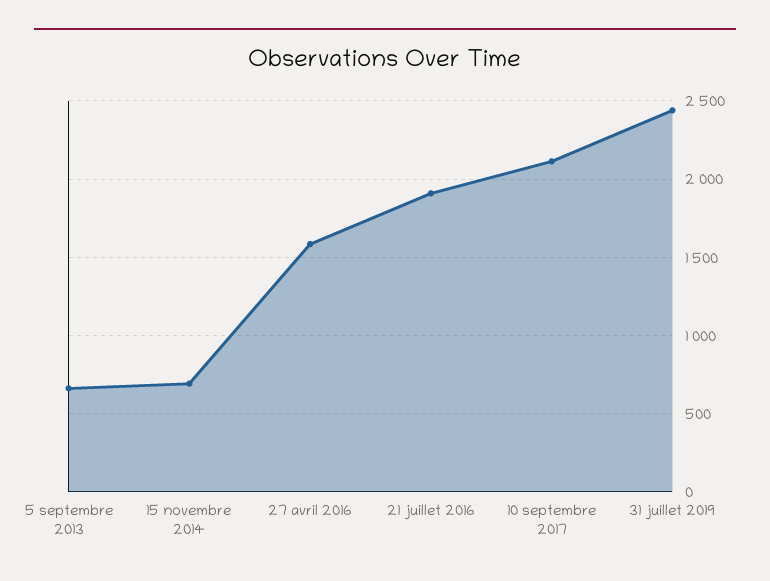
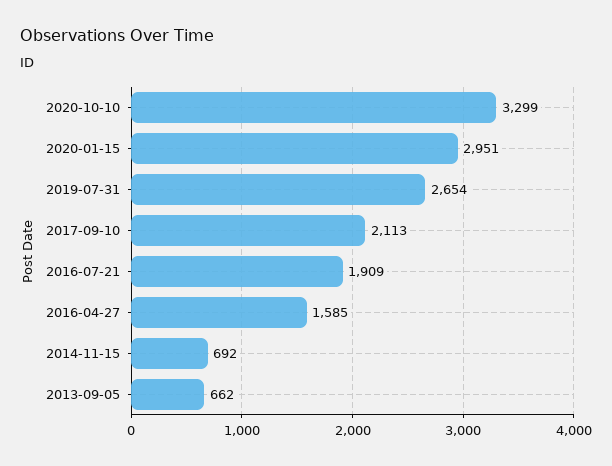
31 juillet 2019: 2450 -> 2654
2020-10-10: none -> 3299
2020-01-15: none -> 2951

